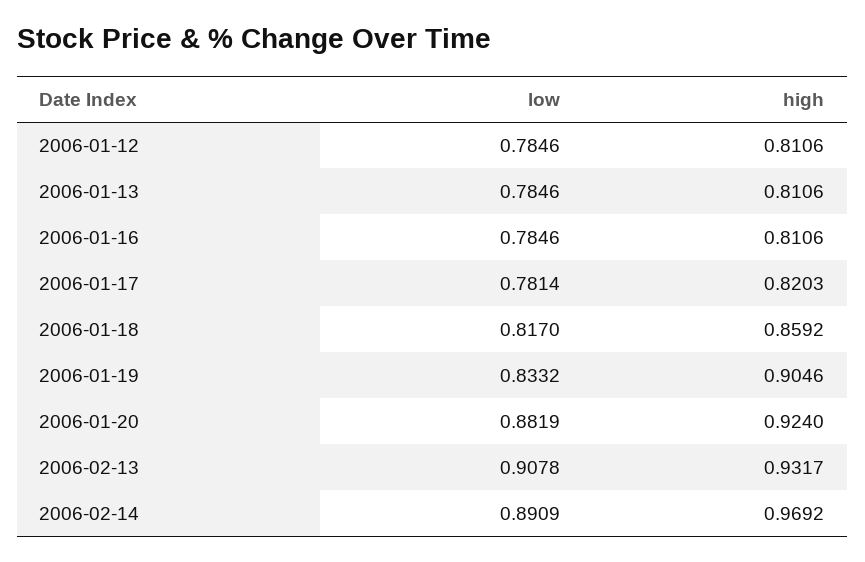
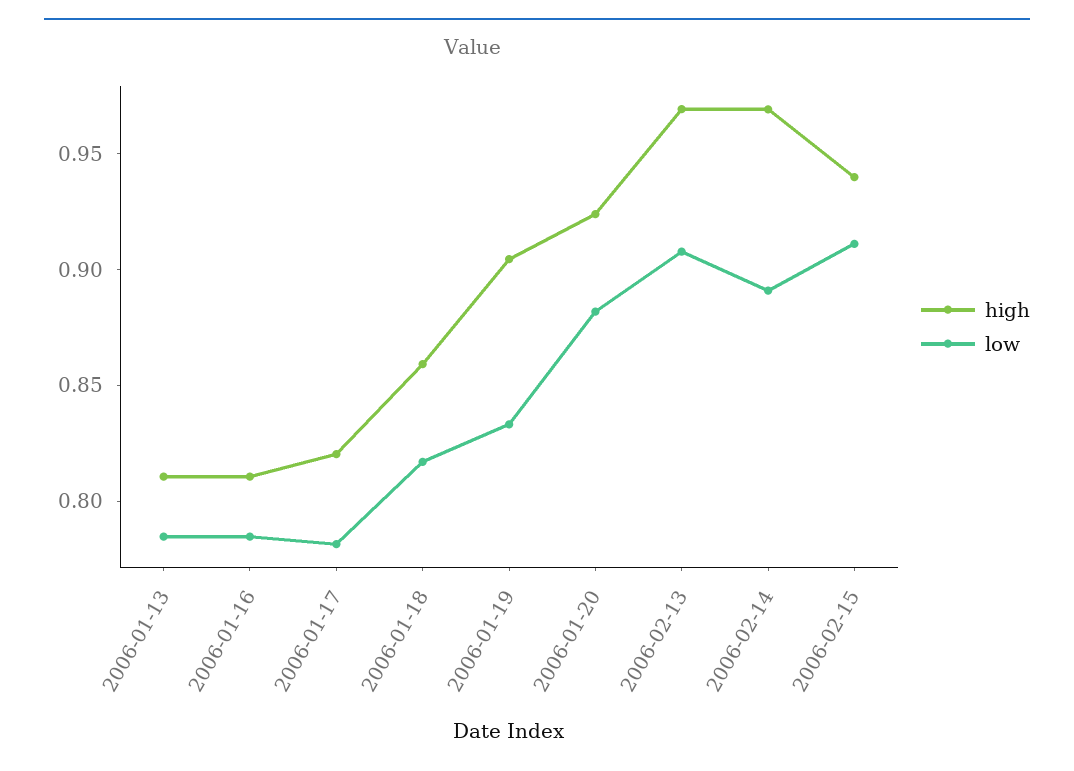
low, 2006-01-12: 0.7846 -> none
high, 2006-01-12: 0.8106 -> none
high, 2006-02-13: 0.9317 -> 0.97
high, 2006-02-15: none -> 0.94
low, 2006-02-15: none -> 0.91

